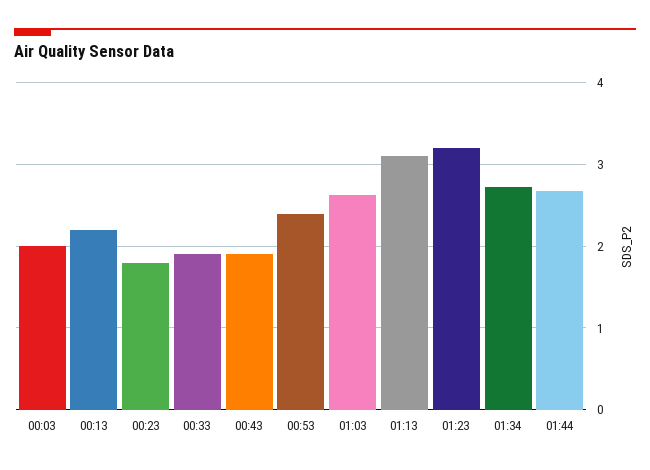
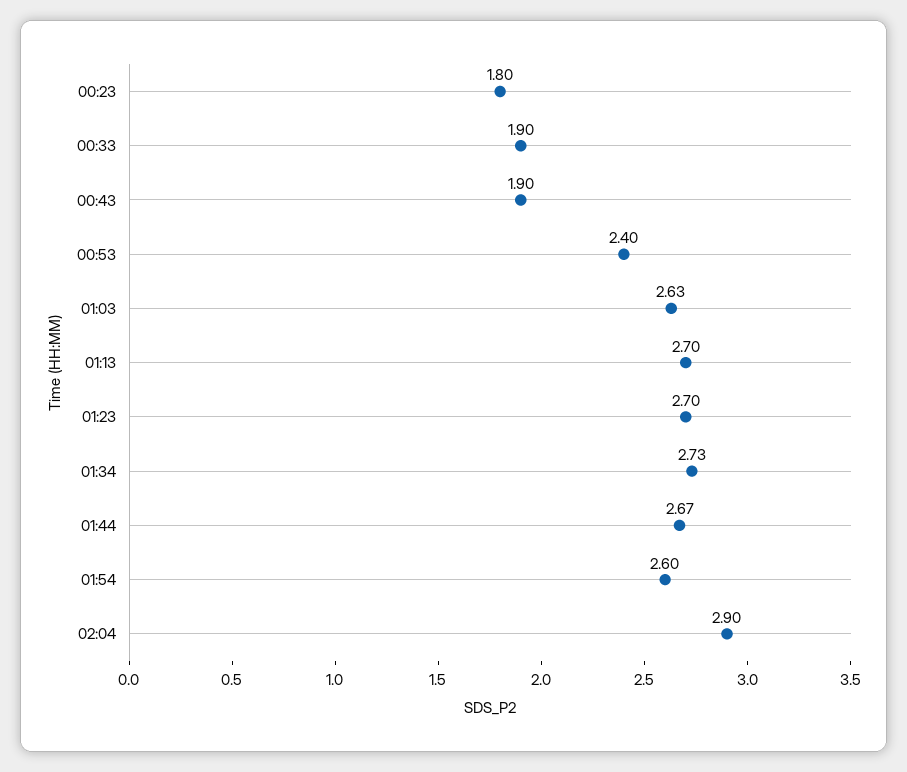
00:03: 2 -> none
00:13: 2.2 -> none
01:13: 3.1 -> 2.7
01:23: 3.2 -> 2.7
01:54: none -> 2.6
02:04: none -> 2.9

